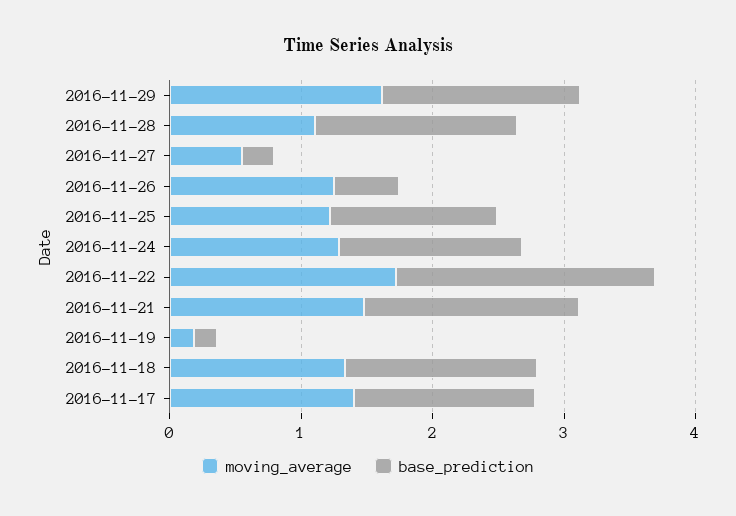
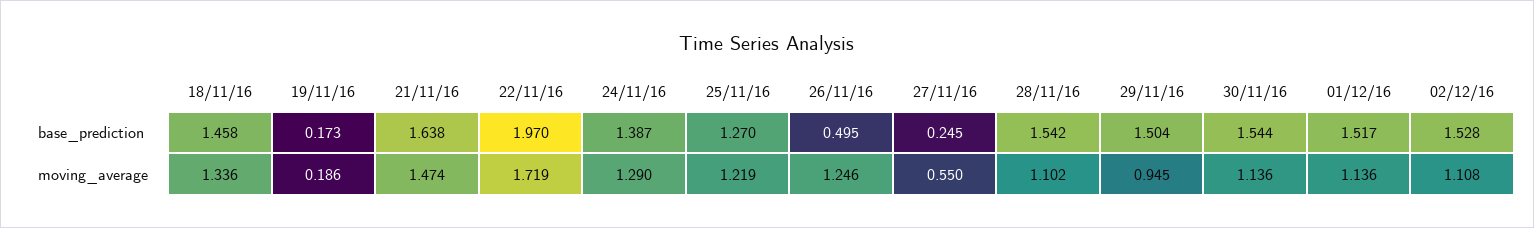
moving_average, 2016-11-29: 1.6 -> 0.945
moving_average, 2016-11-17: 1.4 -> none
base_prediction, 2016-11-17: 1.4 -> none
base_prediction, 30/11/16: none -> 1.544
base_prediction, 01/12/16: none -> 1.517
base_prediction, 02/12/16: none -> 1.528
moving_average, 30/11/16: none -> 1.136
moving_average, 01/12/16: none -> 1.136
moving_average, 02/12/16: none -> 1.108

